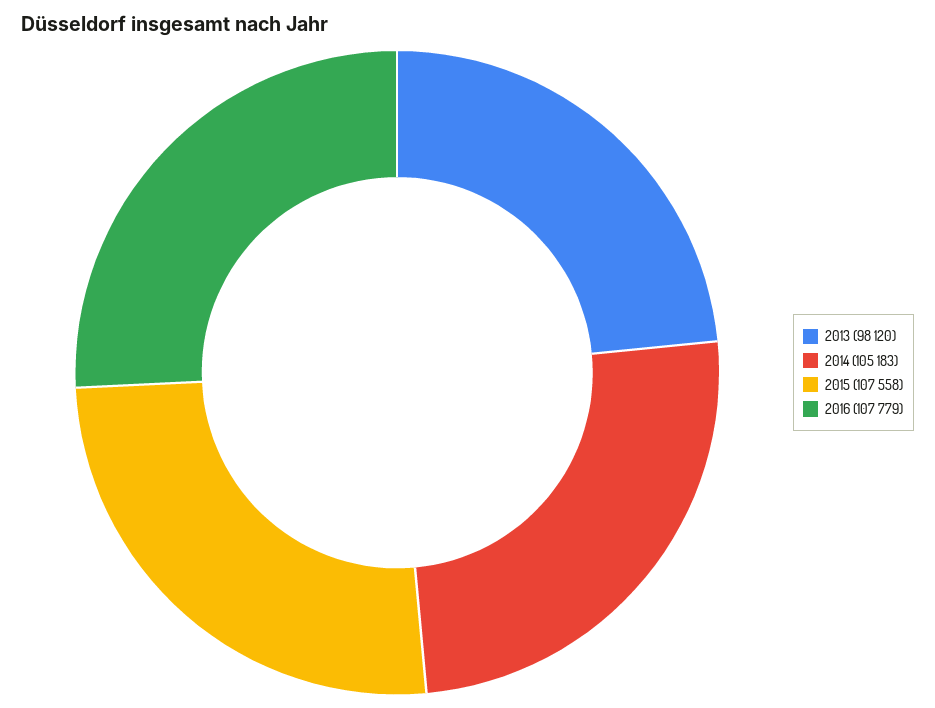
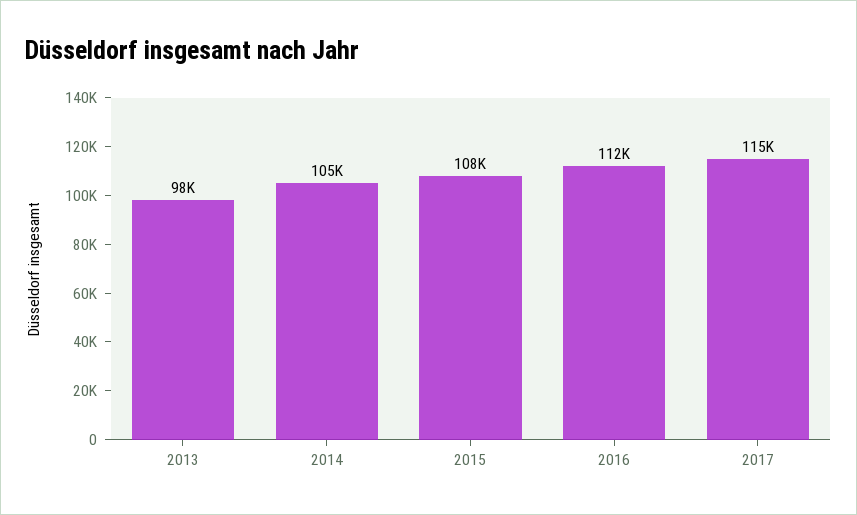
2016: 107779 -> 112000
2017: none -> 115000

